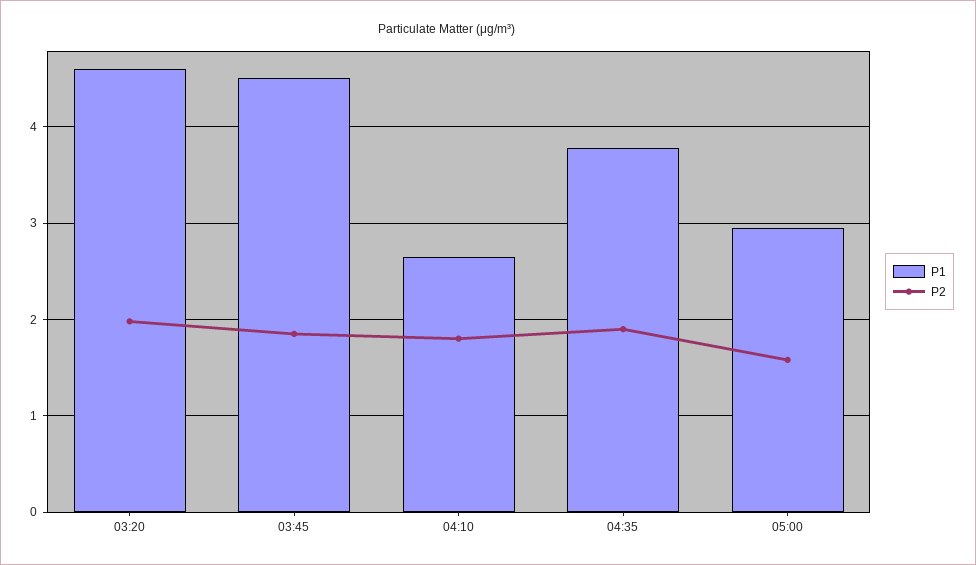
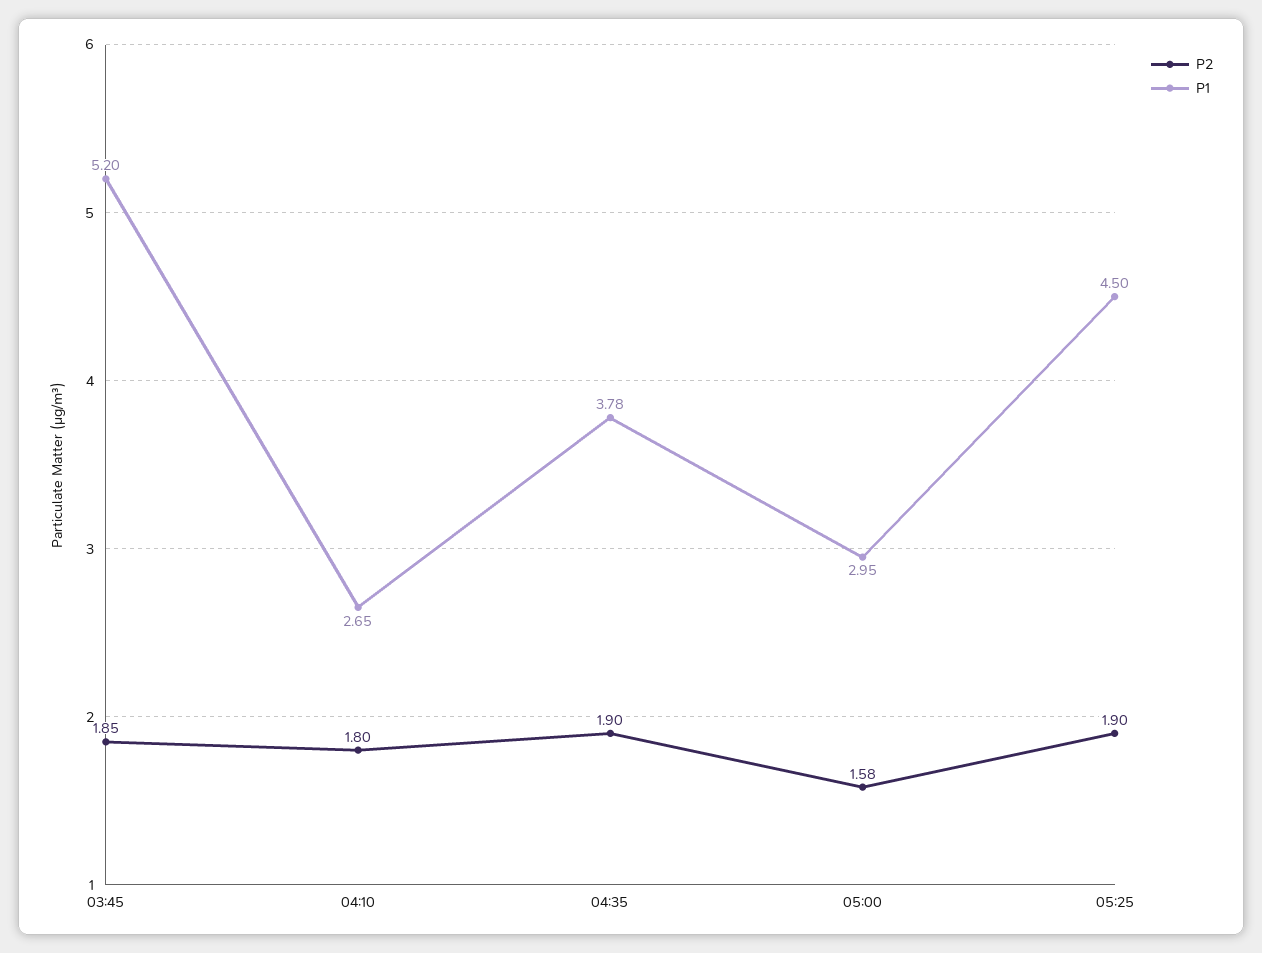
P1, 03:20: 4.6 -> none
P2, 03:20: 2 -> none
P1, 03:45: 4.5 -> 5.2
P2, 05:25: none -> 1.9
P1, 05:25: none -> 4.5

